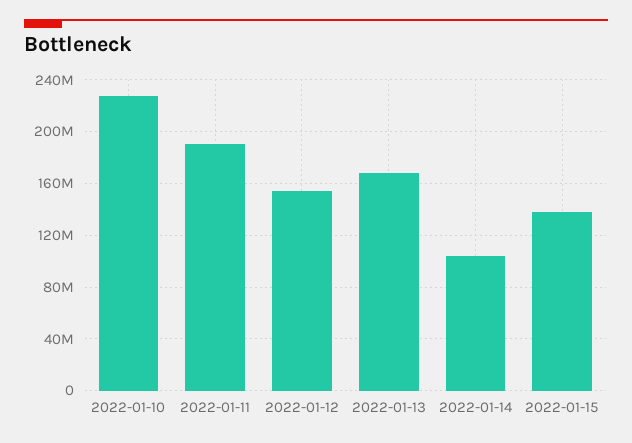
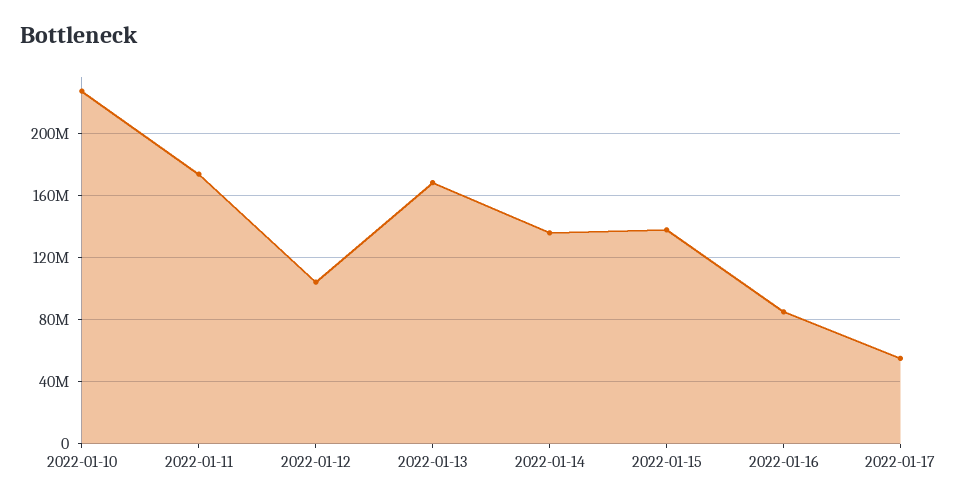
2022-01-11: 190000000 -> 175000000
2022-01-12: 155000000 -> 105000000
2022-01-14: 105000000 -> 135000000
2022-01-16: none -> 85000000
2022-01-17: none -> 55000000

